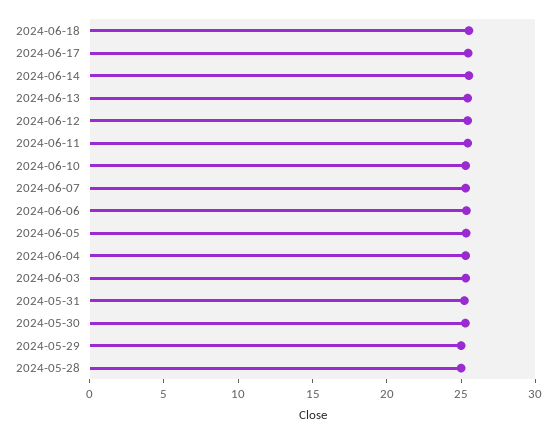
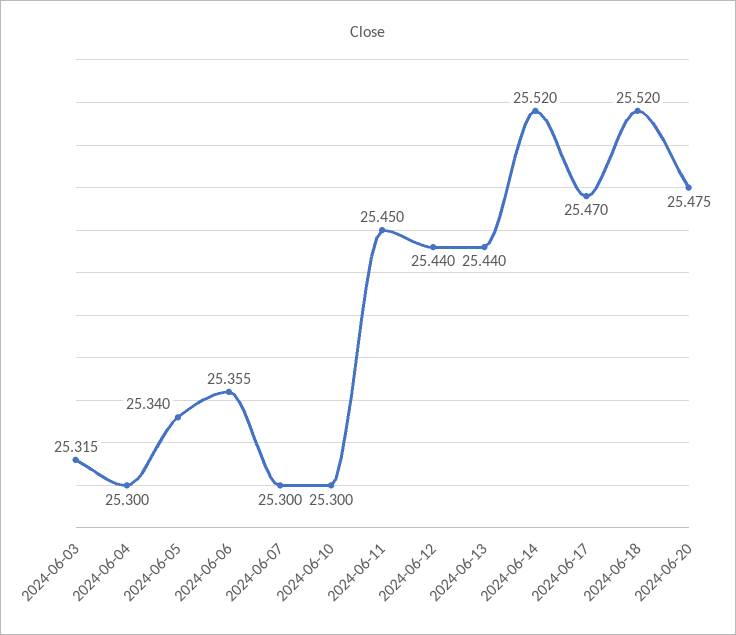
2024-05-31: 25 -> none
2024-05-30: 25 -> none
2024-05-29: 25 -> none
2024-05-28: 25 -> none
2024-06-20: none -> 25.475

